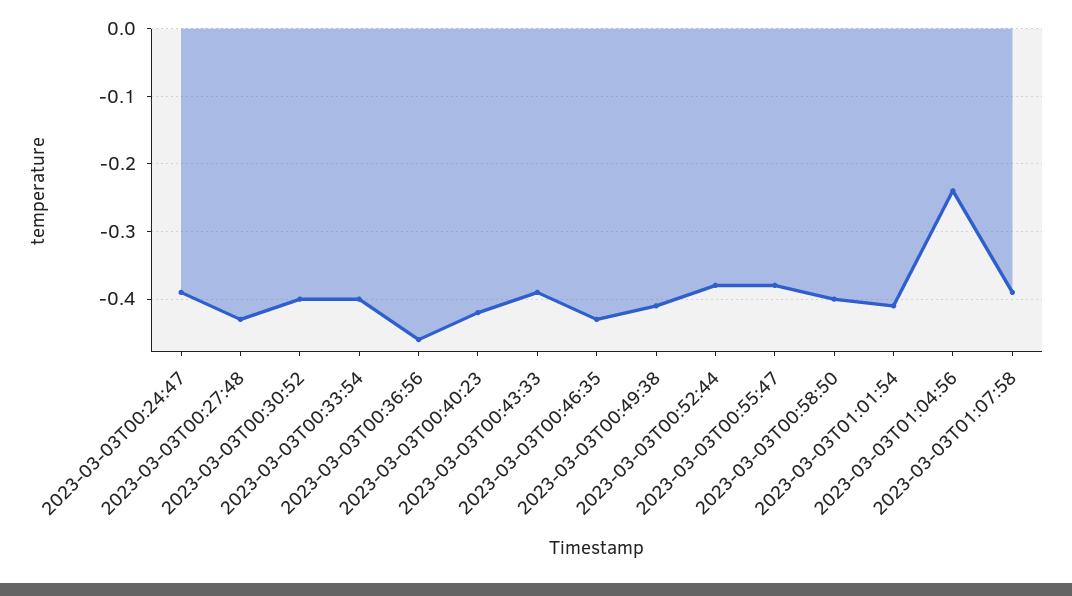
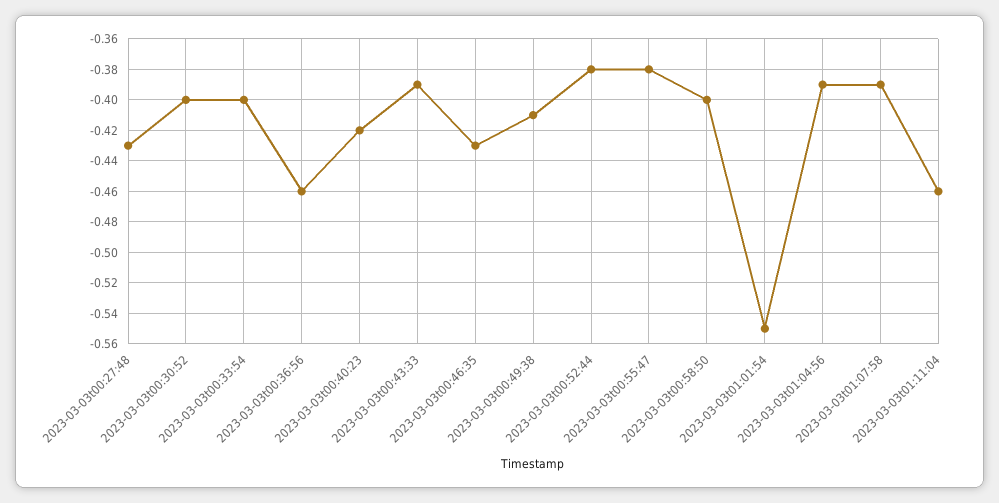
2023-03-03T00:24:47: -0.39 -> none
2023-03-03T01:01:54: -0.41 -> -0.55
2023-03-03T01:04:56: -0.24 -> -0.39
2023-03-03t01:11:04: none -> -0.46

